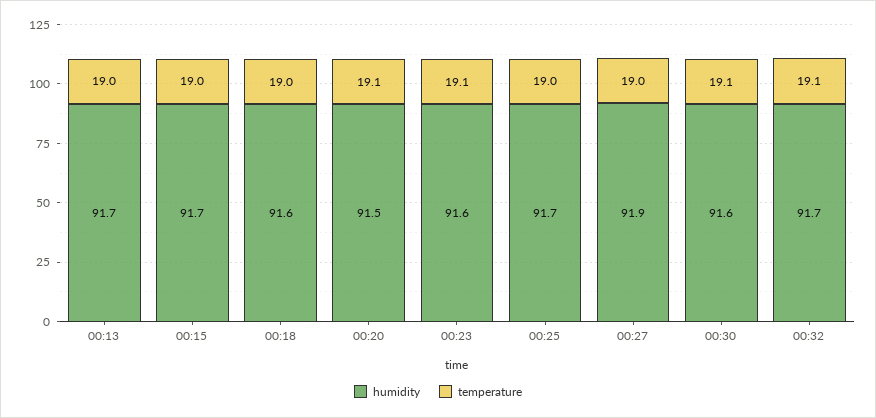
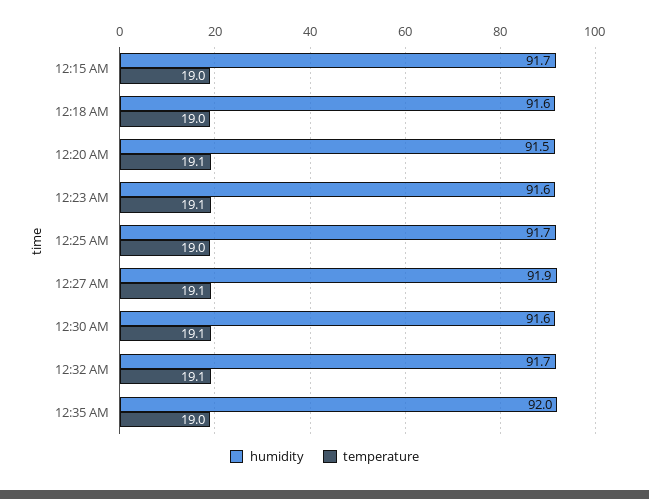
humidity, 00:13: 91.7 -> none
temperature, 00:13: 19 -> none
temperature, 00:27: 19 -> 19.1
humidity, 12:35 AM: none -> 92
temperature, 12:35 AM: none -> 19

